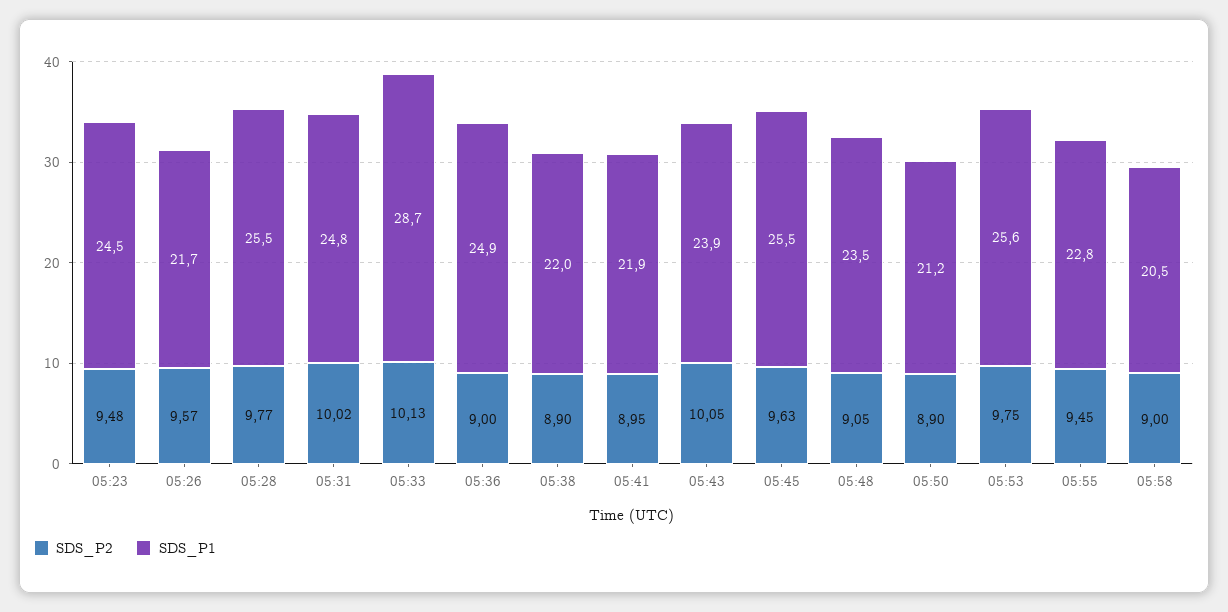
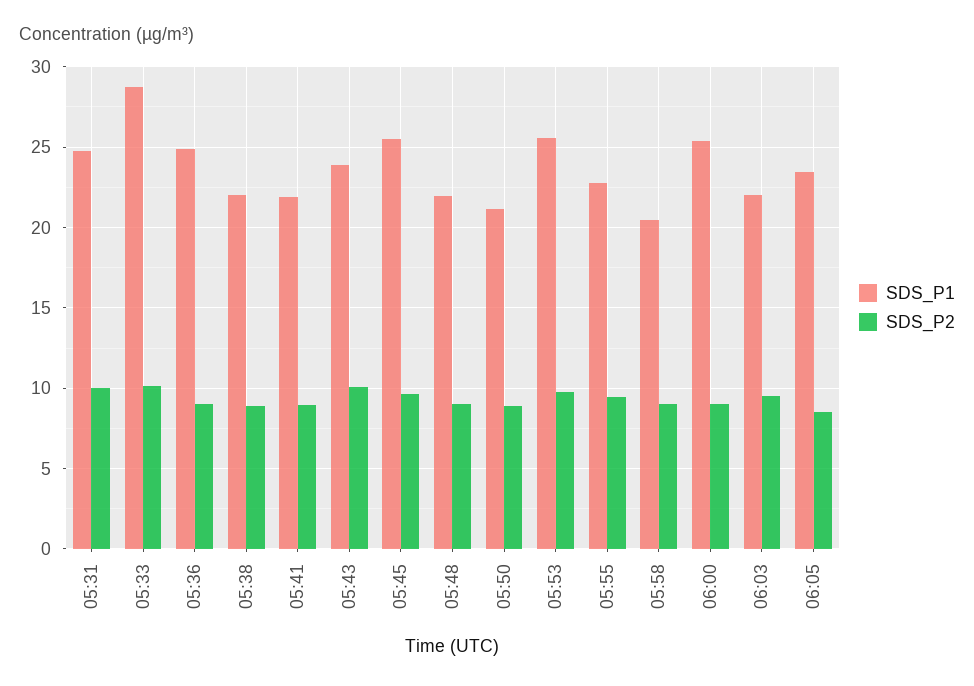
SDS_P2, 05:23: 9.48 -> none
SDS_P1, 05:23: 24.5 -> none
SDS_P2, 05:26: 9.57 -> none
SDS_P1, 05:26: 21.7 -> none
SDS_P2, 05:28: 9.77 -> none
SDS_P1, 05:28: 25.5 -> none
SDS_P1, 05:48: 23.5 -> 22
SDS_P1, 06:00: none -> 25.5
SDS_P2, 06:00: none -> 9
SDS_P1, 06:03: none -> 22
SDS_P2, 06:03: none -> 9.5
SDS_P1, 06:05: none -> 23.5
SDS_P2, 06:05: none -> 8.5

